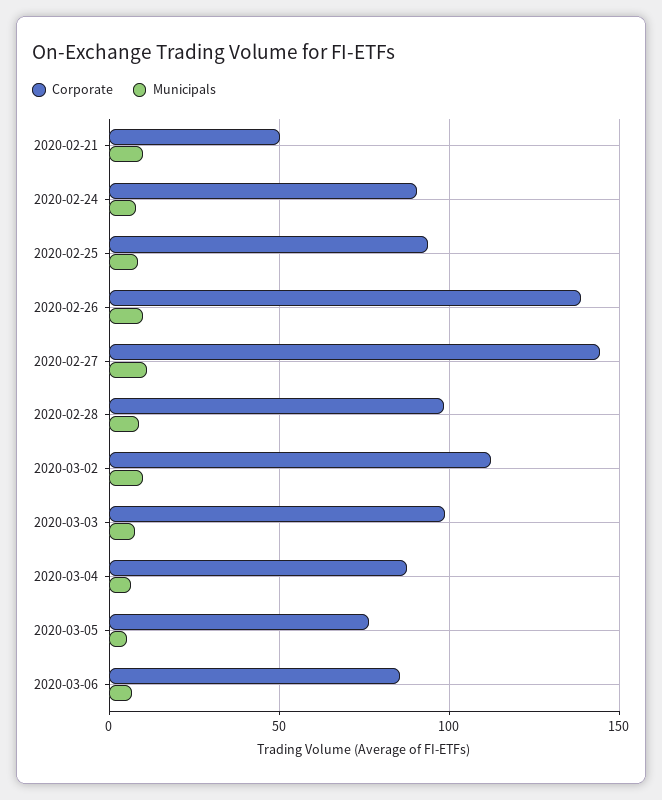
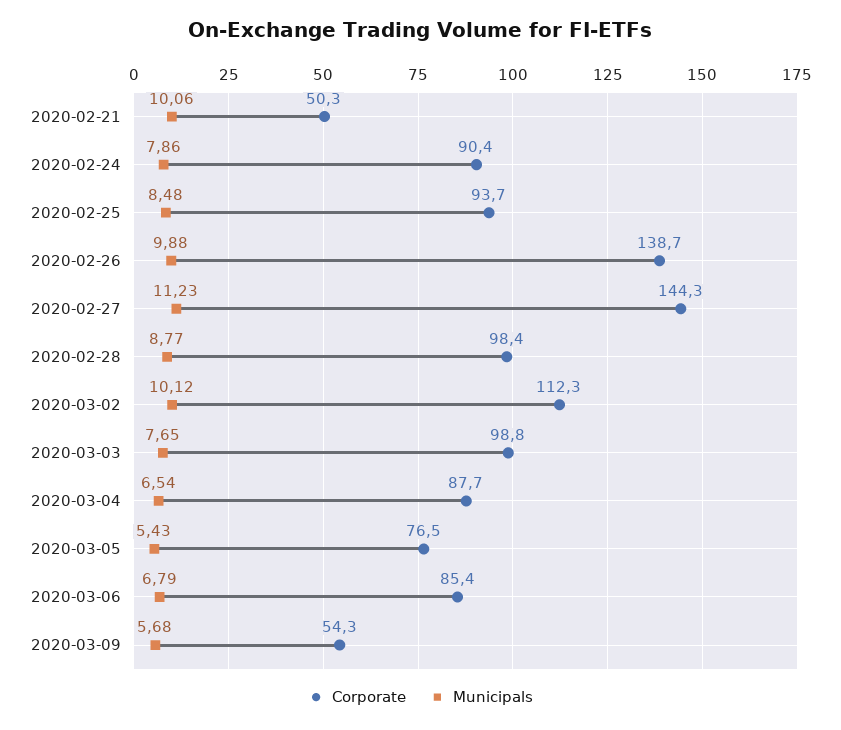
Corporate, 2020-03-09: none -> 54.3
Municipals, 2020-03-09: none -> 5.68

